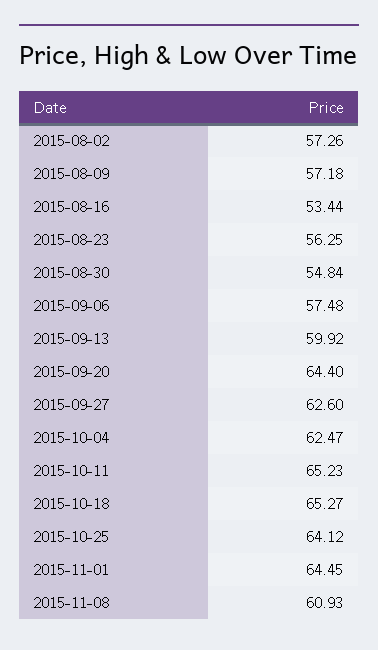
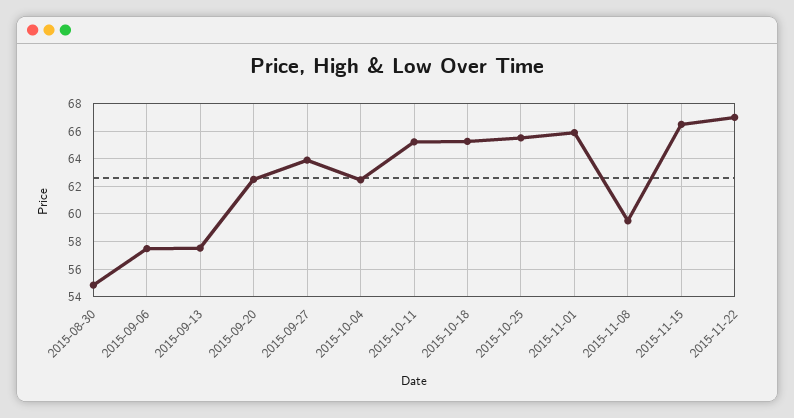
2015-08-02: 57.26 -> none
2015-08-09: 57.18 -> none
2015-08-16: 53.44 -> none
2015-08-23: 56.25 -> none
2015-09-13: 59.92 -> 57.5
2015-09-20: 64.4 -> 62.5
2015-09-27: 62.6 -> 64
2015-10-25: 64.12 -> 65.5
2015-11-01: 64.45 -> 66
2015-11-08: 60.93 -> 59.5
2015-11-15: none -> 66.5
2015-11-22: none -> 67

